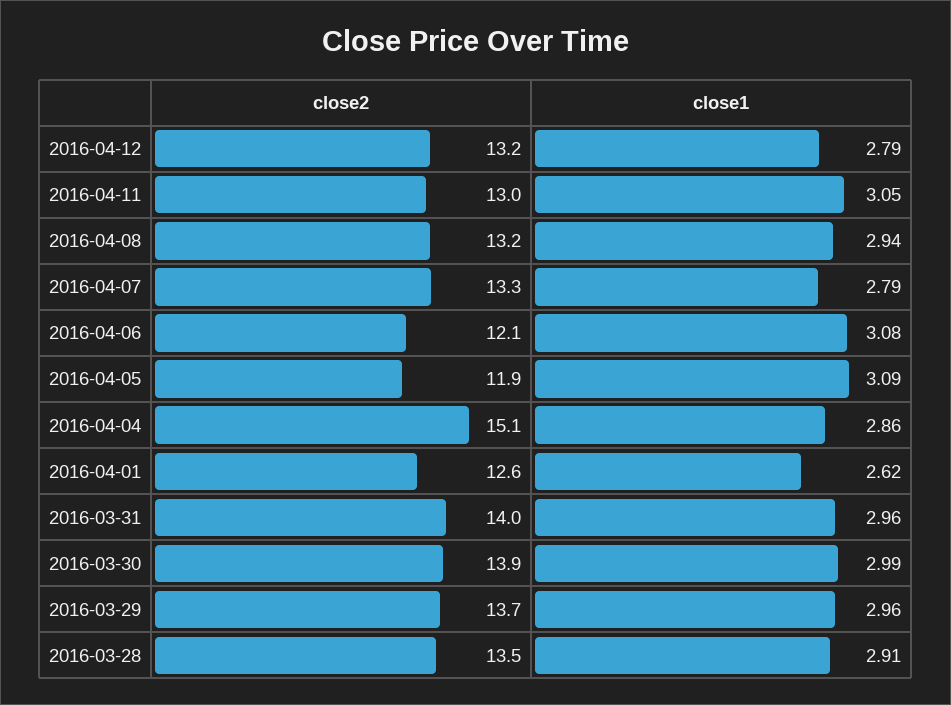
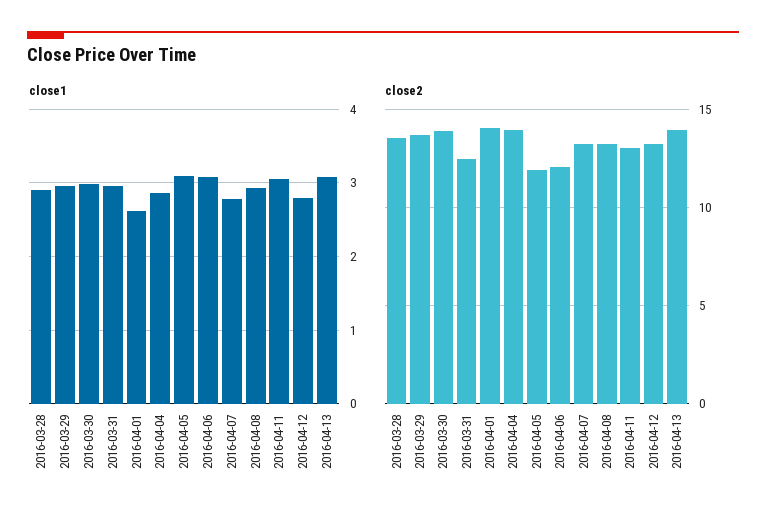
close2, 2016-04-04: 15.1 -> 14
close2, 2016-04-01: 12.6 -> 14
close2, 2016-03-31: 14 -> 12.5
close1, 2016-04-13: none -> 3.1
close2, 2016-04-13: none -> 14

